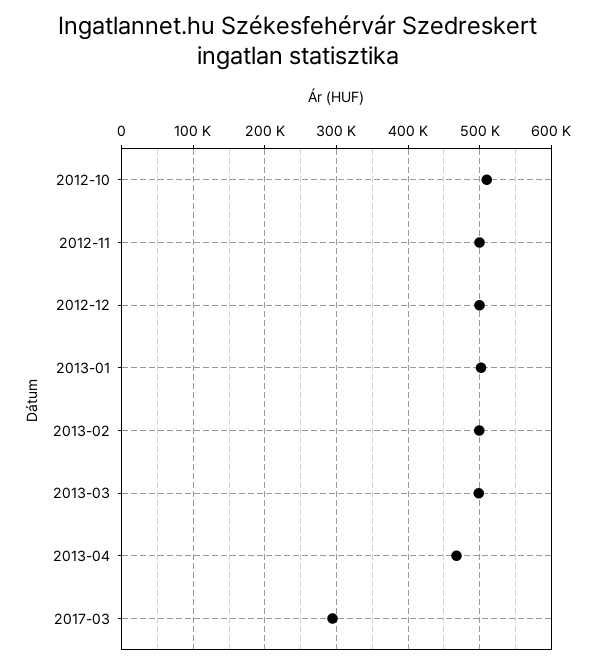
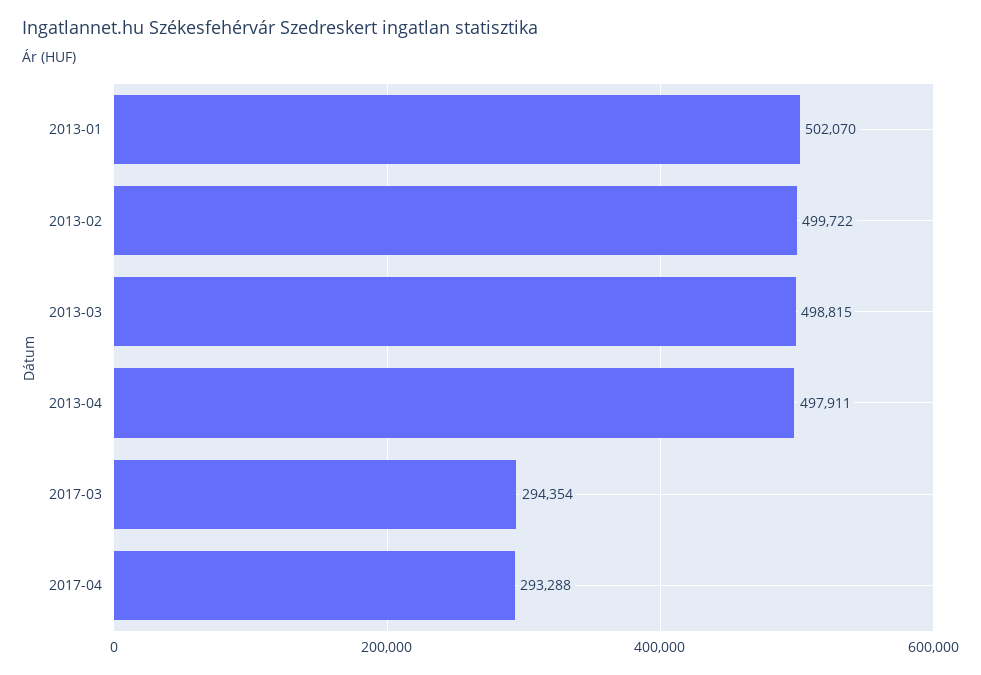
2012-10: 510000 -> none
2012-11: 500000 -> none
2012-12: 500000 -> none
2013-04: 470000 -> 497911
2017-04: none -> 293288

